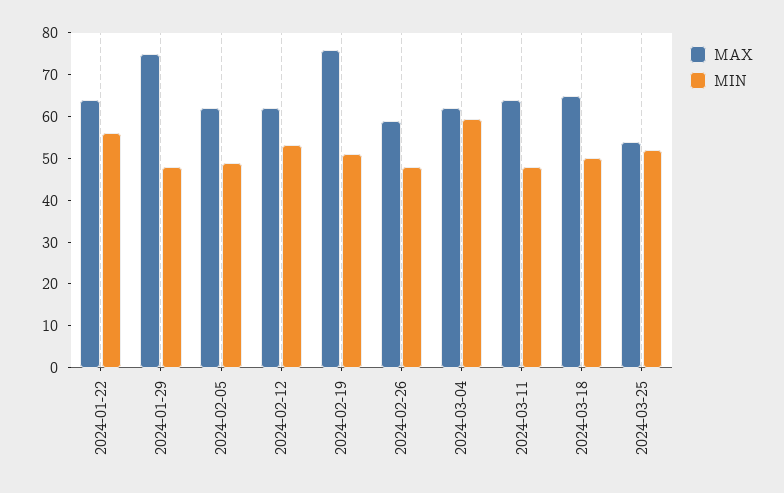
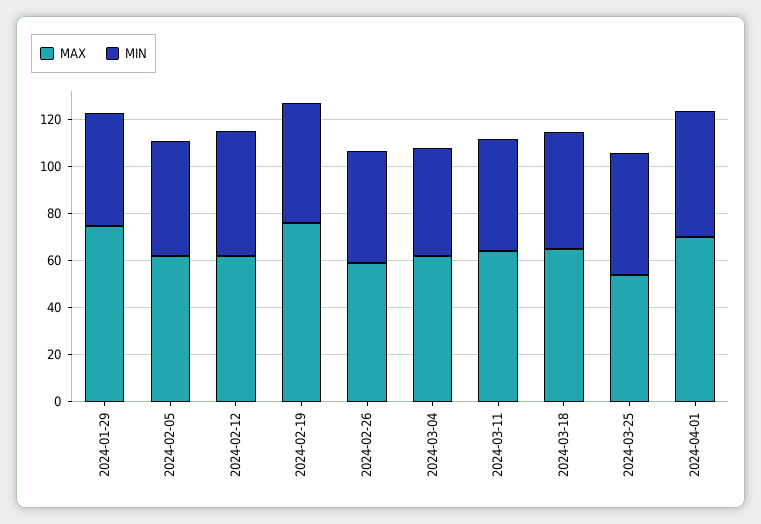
MAX, 2024-01-22: 64 -> none
MIN, 2024-01-22: 56 -> none
MIN, 2024-03-04: 60 -> 45
MAX, 2024-04-01: none -> 70
MIN, 2024-04-01: none -> 55

